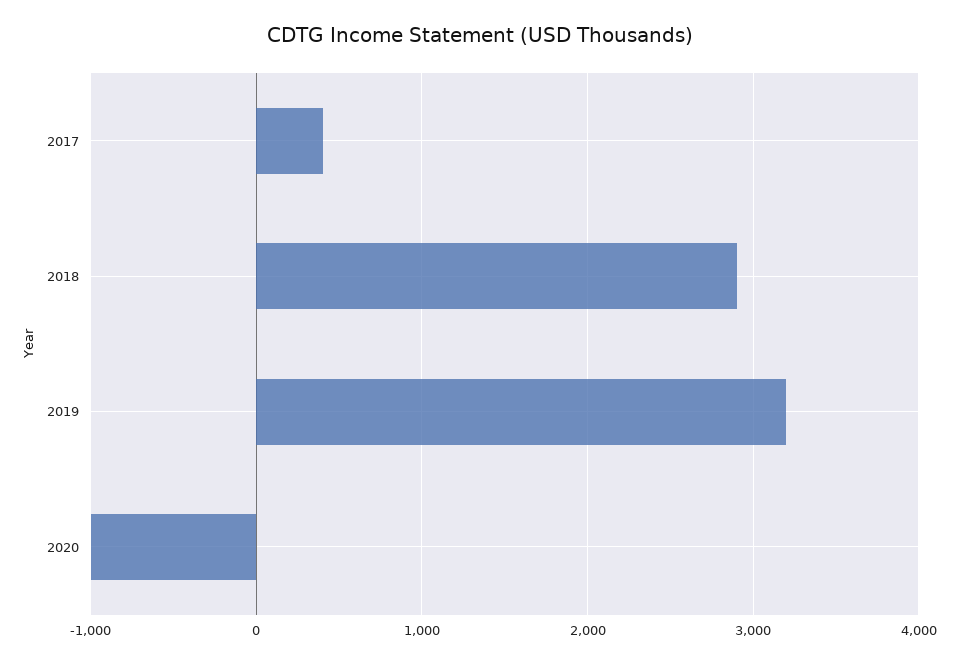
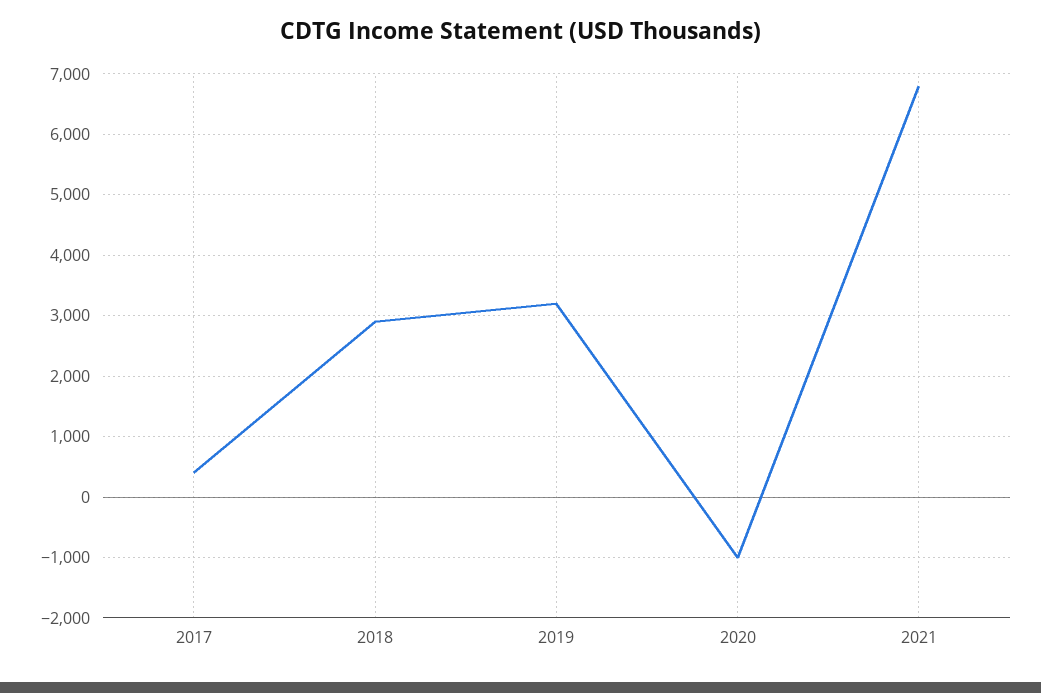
2021: none -> 6800

